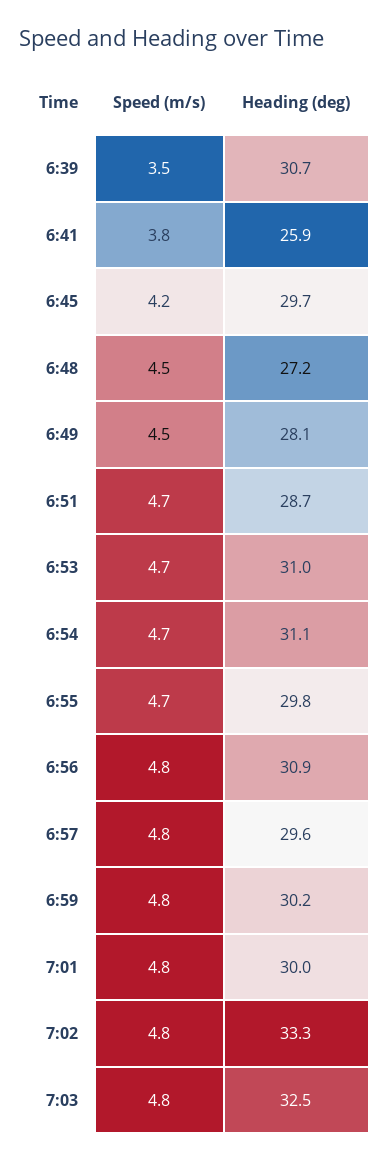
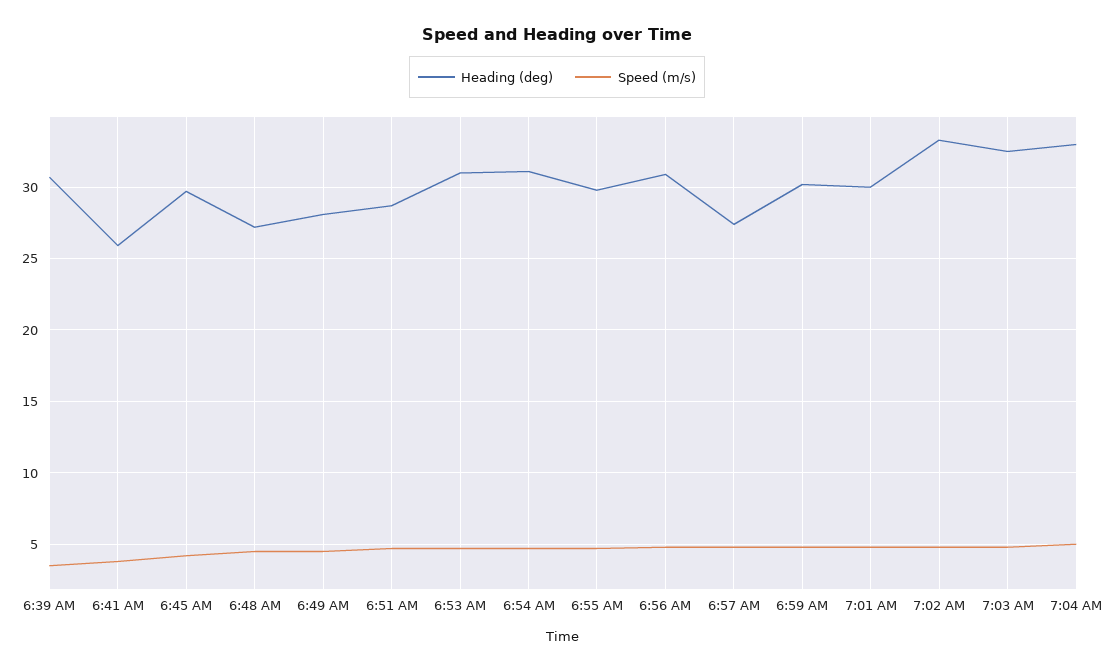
Heading (deg), 6:57: 29.6 -> 27.5
Heading (deg), 7:04 AM: none -> 33
Speed (m/s), 7:04 AM: none -> 5

